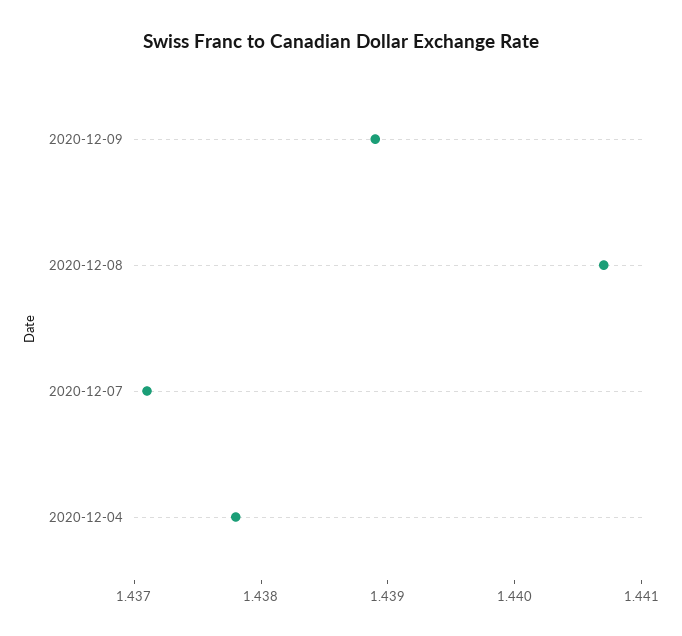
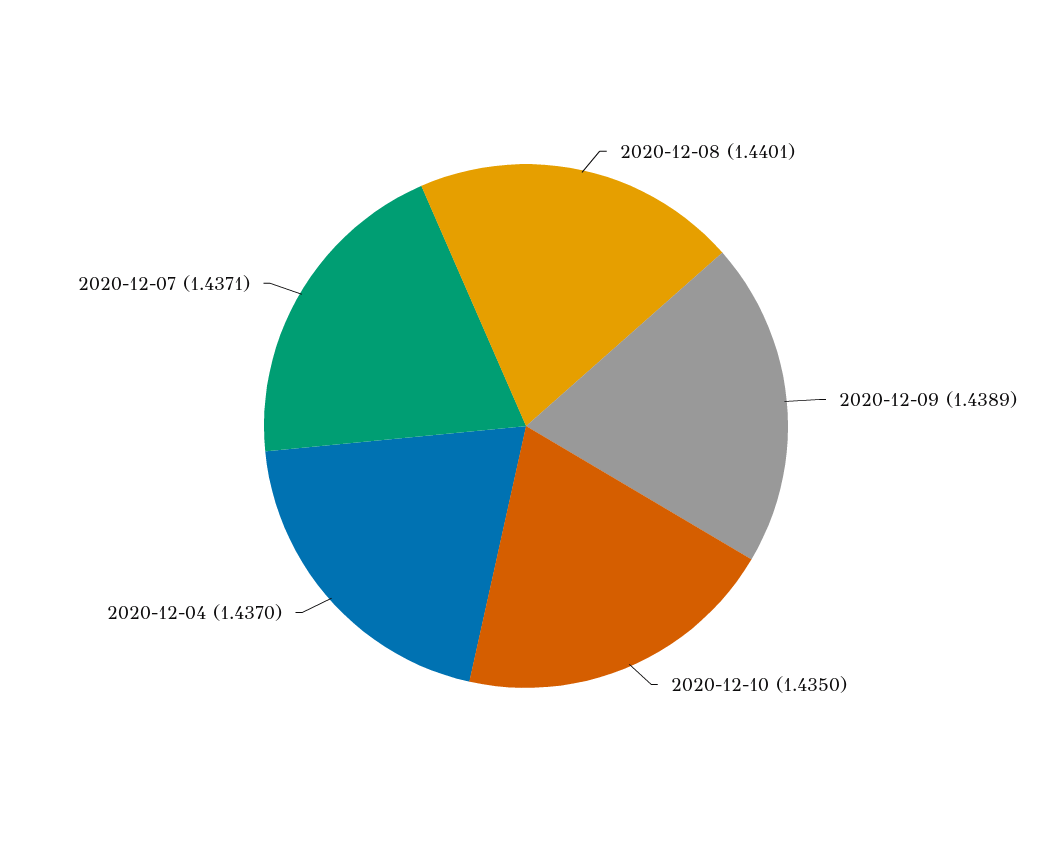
2020-12-08: 1.4407 -> 1.4401
2020-12-04: 1.4378 -> 1.437
2020-12-10: none -> 1.435

